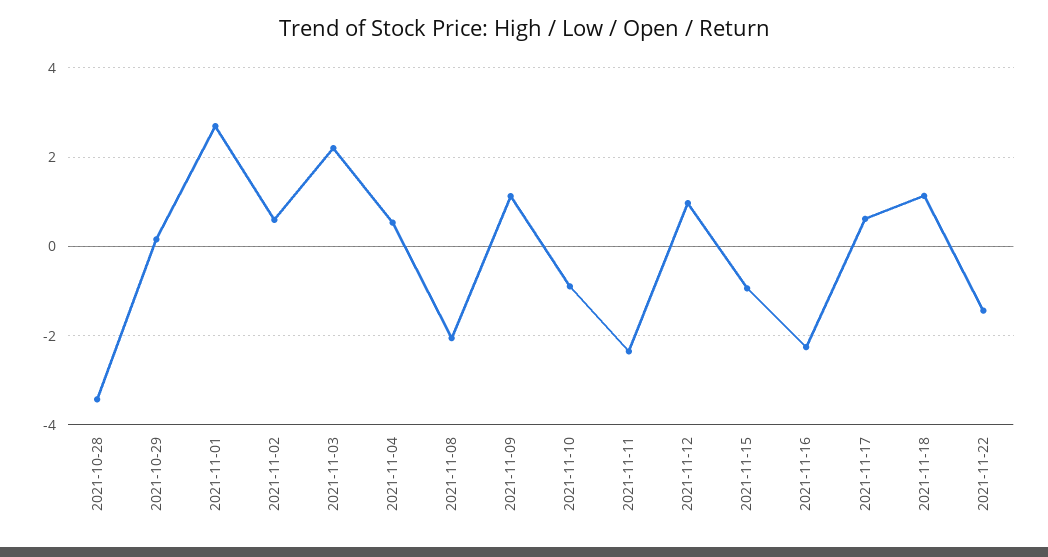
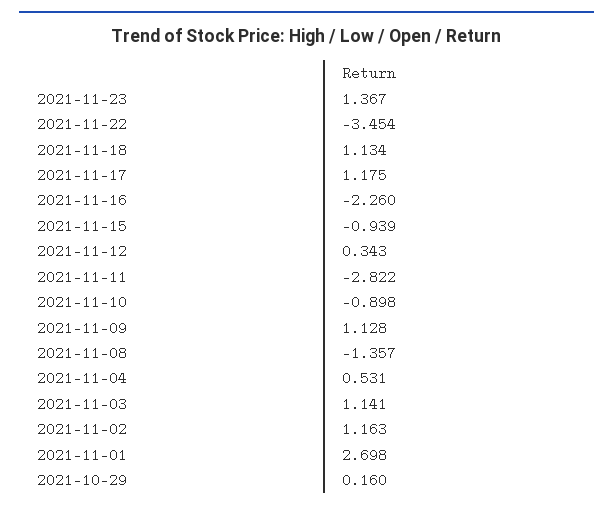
2021-10-28: -3.4 -> none
2021-11-02: 0.6 -> 1.163
2021-11-03: 2.2 -> 1.141
2021-11-08: -2 -> -1.357
2021-11-11: -2.4 -> -2.822
2021-11-12: 1 -> 0.343
2021-11-17: 0.6 -> 1.175
2021-11-22: -1.4 -> -3.454
2021-11-23: none -> 1.367

